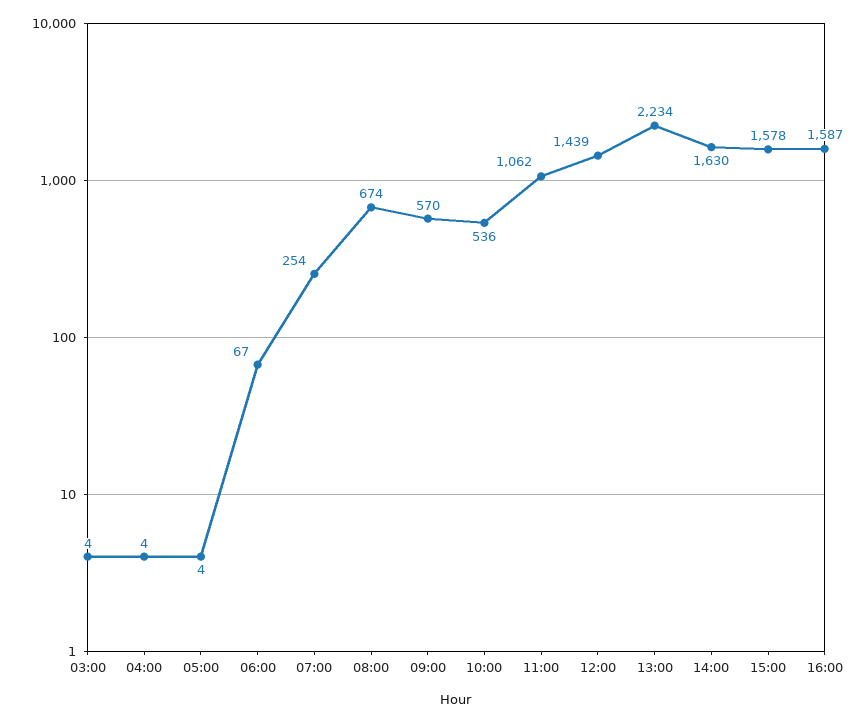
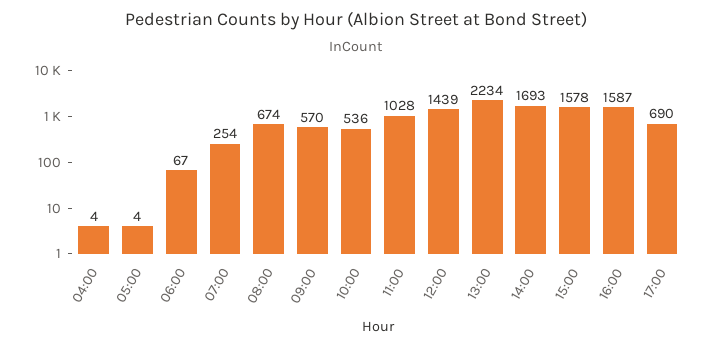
03:00: 4 -> none
11:00: 1062 -> 1028
14:00: 1630 -> 1693
17:00: none -> 690

